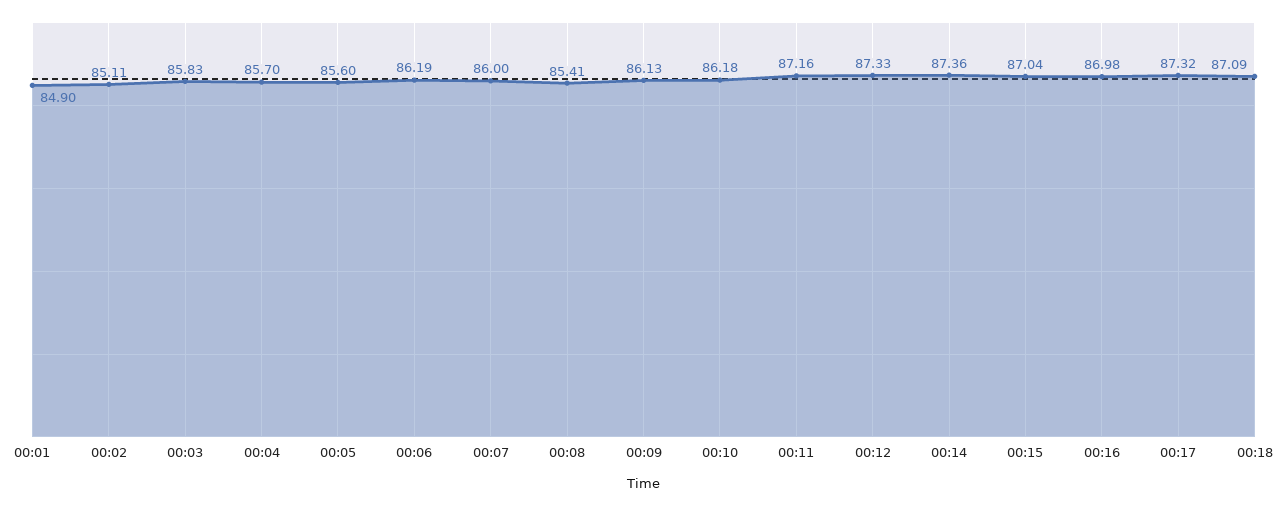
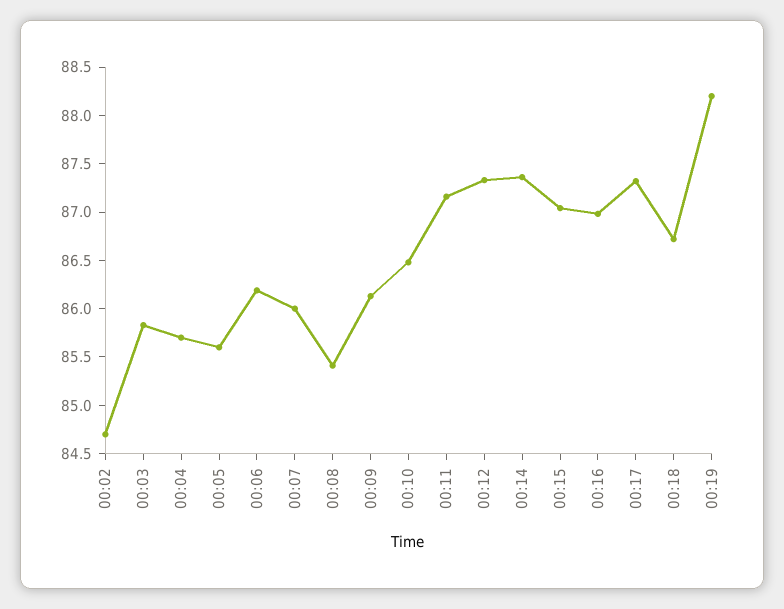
00:01: 84.9 -> none
00:02: 85.11 -> 84.7
00:10: 86.18 -> 86.5
00:18: 87.09 -> 86.7
00:19: none -> 88.2

